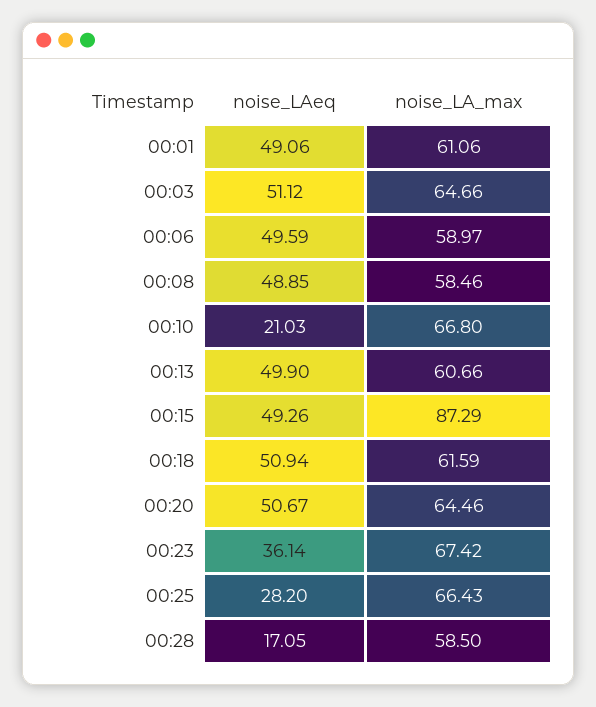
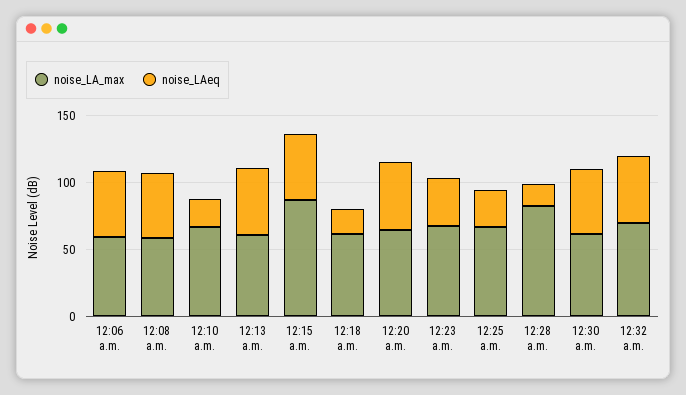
noise_LAeq, 00:01: 49.06 -> none
noise_LA_max, 00:01: 61.06 -> none
noise_LAeq, 00:03: 51.12 -> none
noise_LA_max, 00:03: 64.66 -> none
noise_LAeq, 00:18: 50.94 -> 20
noise_LA_max, 00:28: 58.5 -> 80
noise_LA_max, 12:30 a.m.: none -> 60
noise_LAeq, 12:30 a.m.: none -> 50
noise_LA_max, 12:32 a.m.: none -> 70
noise_LAeq, 12:32 a.m.: none -> 50

